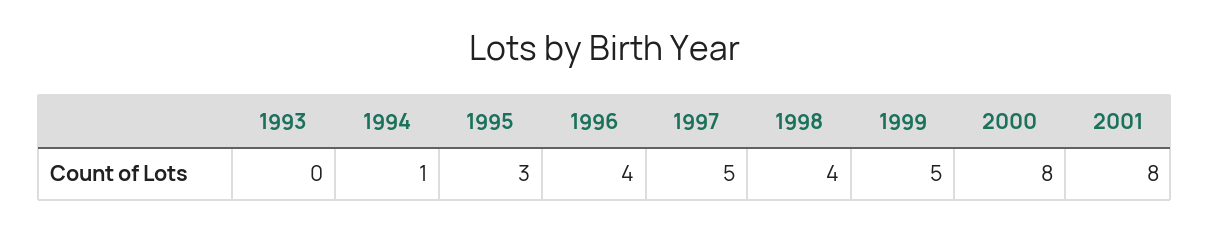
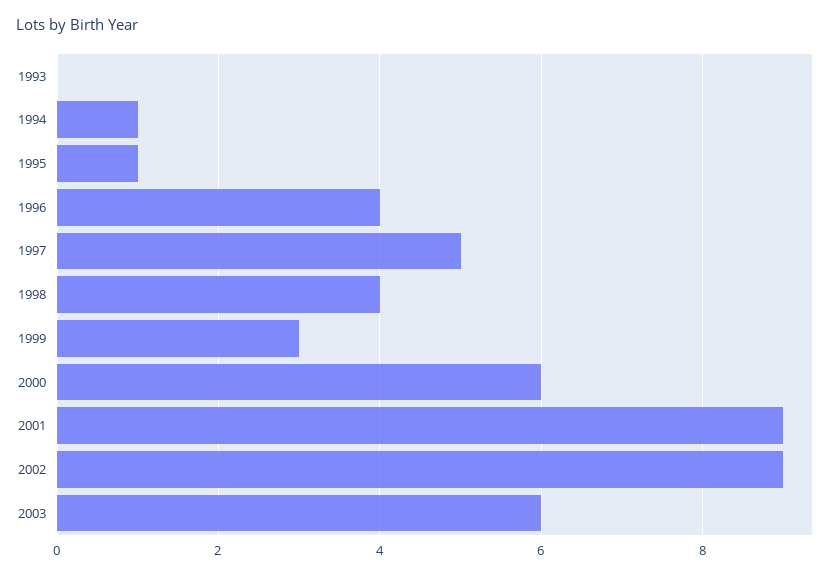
1995: 3 -> 1
1999: 5 -> 3
2000: 8 -> 6
2001: 8 -> 9
2002: none -> 9
2003: none -> 6

